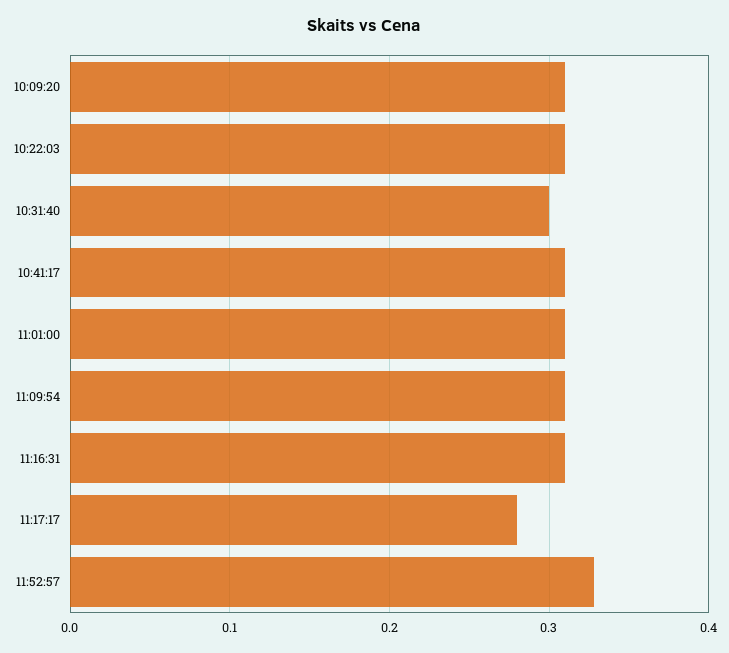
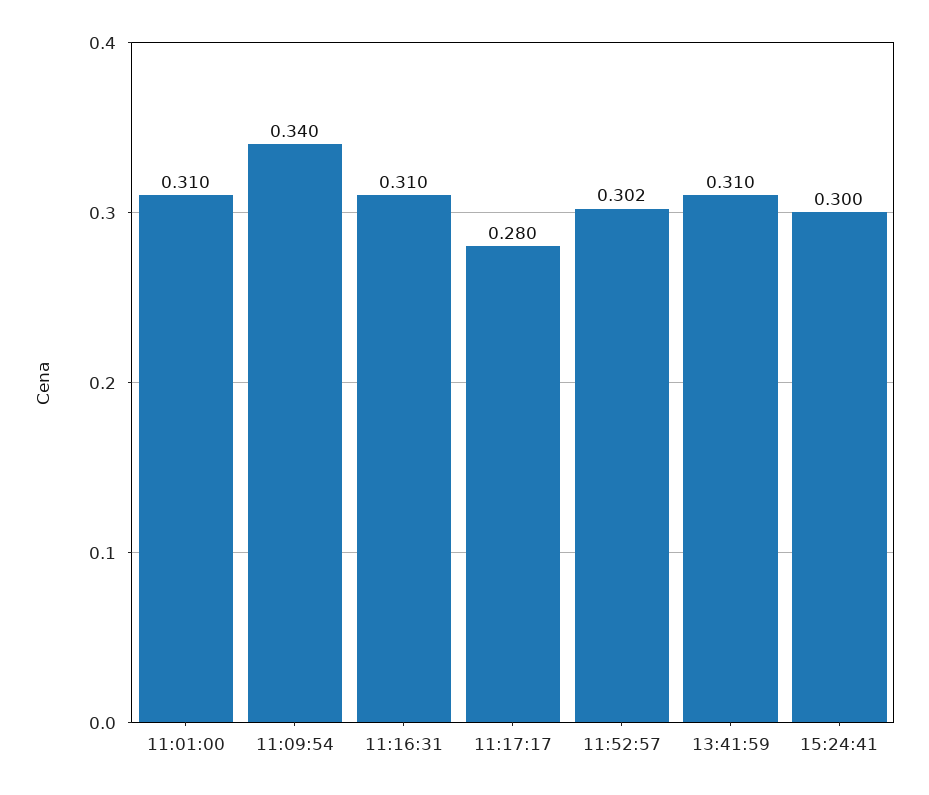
10:09:20: 0.31 -> none
10:22:03: 0.31 -> none
10:31:40: 0.3 -> none
10:41:17: 0.31 -> none
11:09:54: 0.31 -> 0.34
11:52:57: 0.33 -> 0.302
13:41:59: none -> 0.31
15:24:41: none -> 0.3

